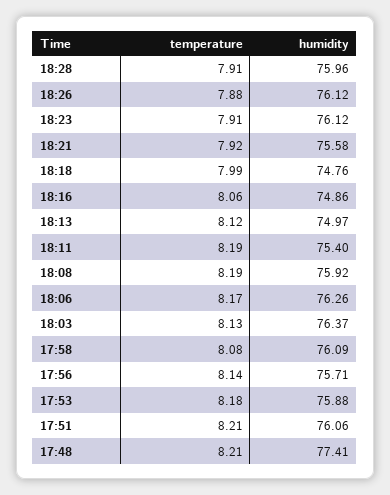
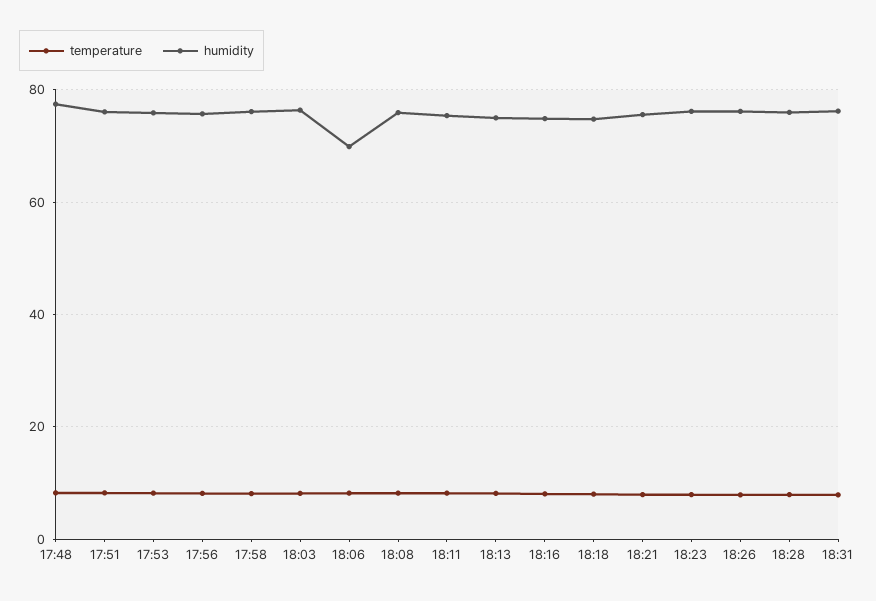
humidity, 18:06: 76.26 -> 70
temperature, 18:31: none -> 8
humidity, 18:31: none -> 76

